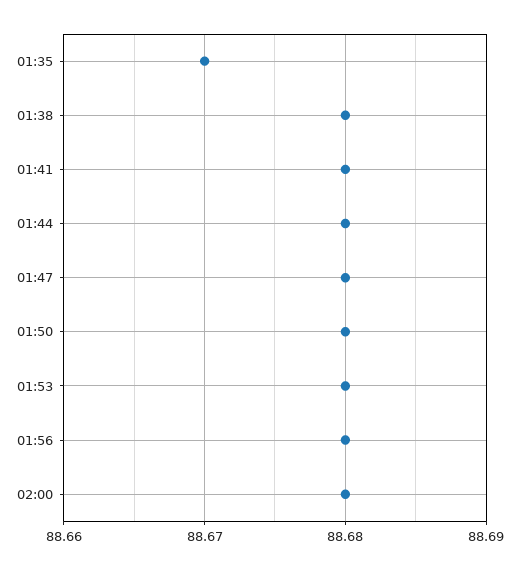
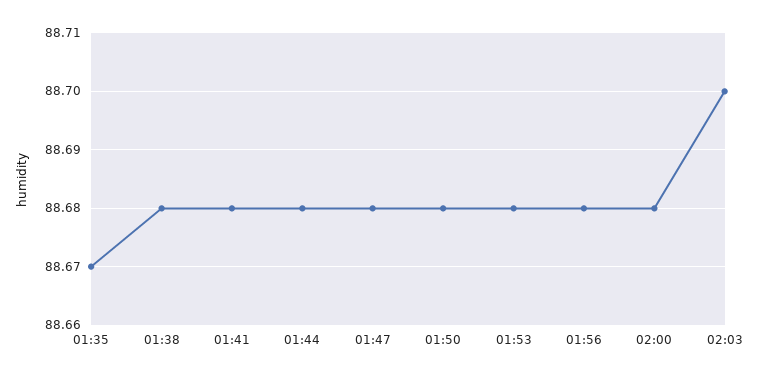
02:03: none -> 88.7

